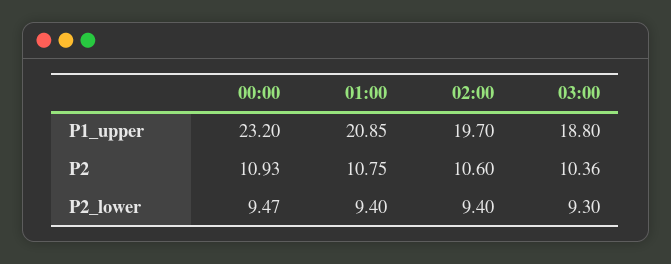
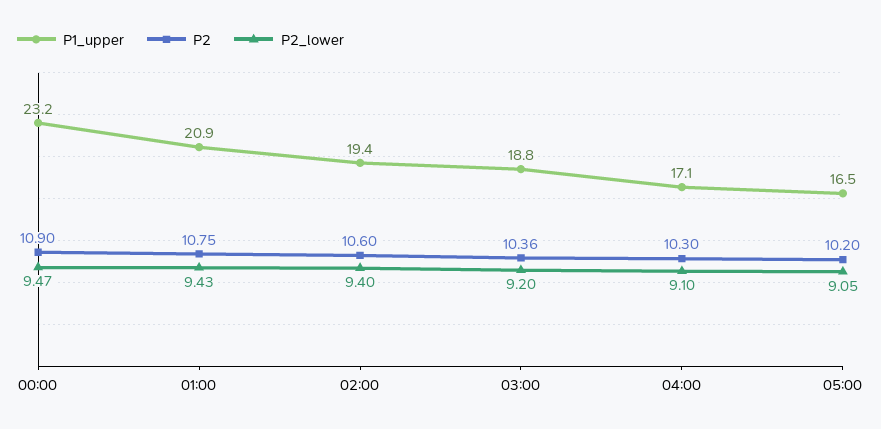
P1_upper, 02:00: 19.7 -> 19.4
P2, 00:00: 10.93 -> 10.9
P2_lower, 01:00: 9.4 -> 9.43
P2_lower, 03:00: 9.3 -> 9.2
P1_upper, 04:00: none -> 17.1
P2, 04:00: none -> 10.3
P2_lower, 04:00: none -> 9.1
P1_upper, 05:00: none -> 16.5
P2, 05:00: none -> 10.2
P2_lower, 05:00: none -> 9.05

